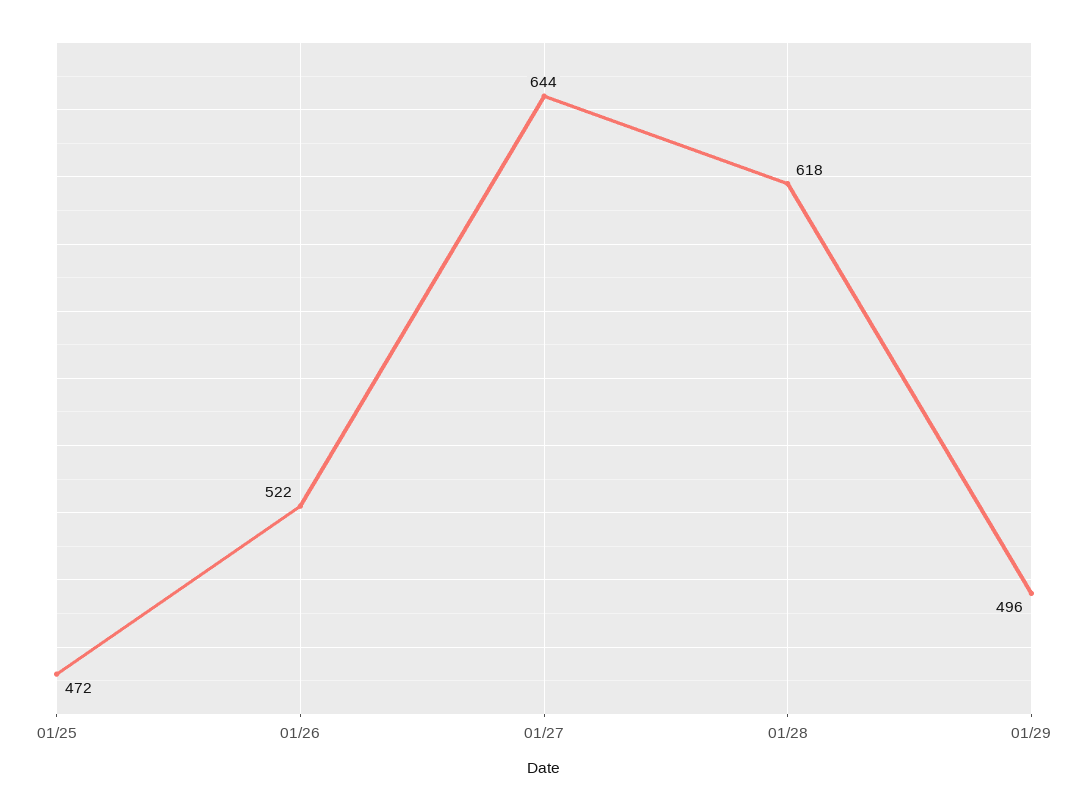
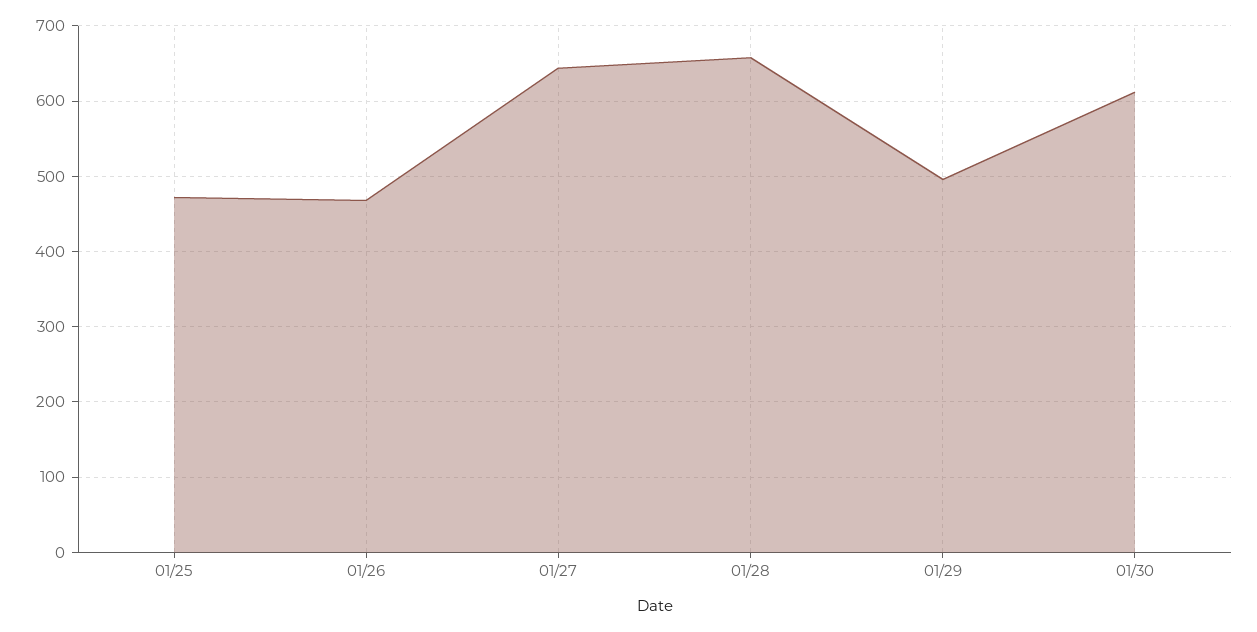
01/26: 522 -> 470
01/28: 618 -> 660
01/30: none -> 610

